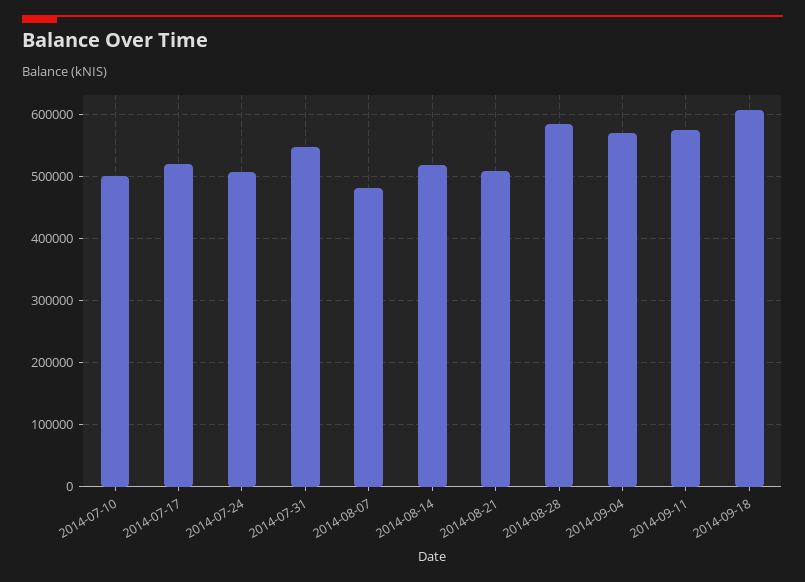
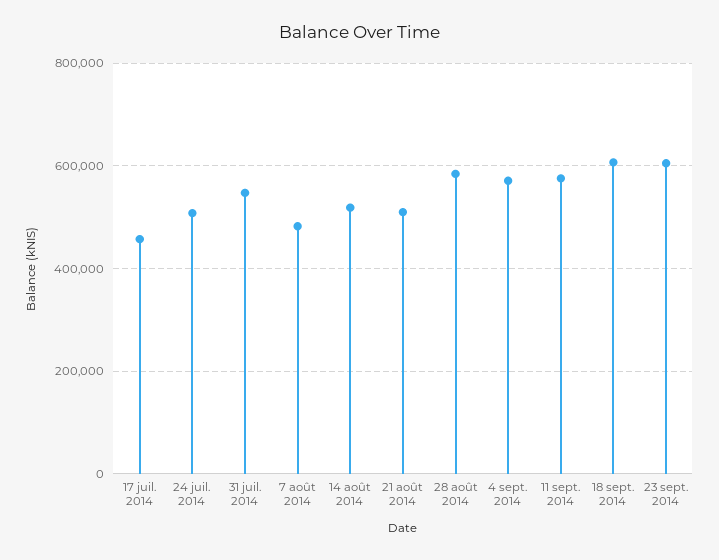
2014-07-10: 500000 -> none
2014-07-17: 520000 -> 460000
23 sept. 2014: none -> 600000

